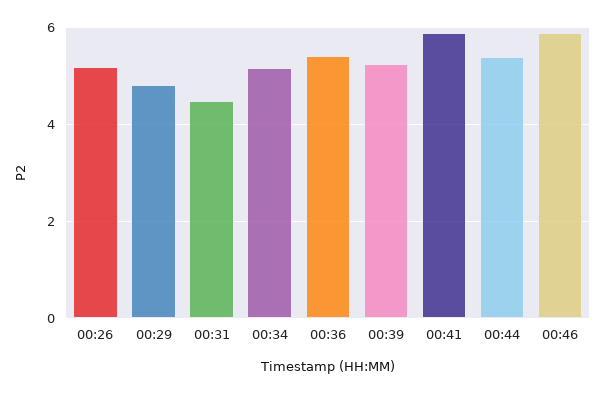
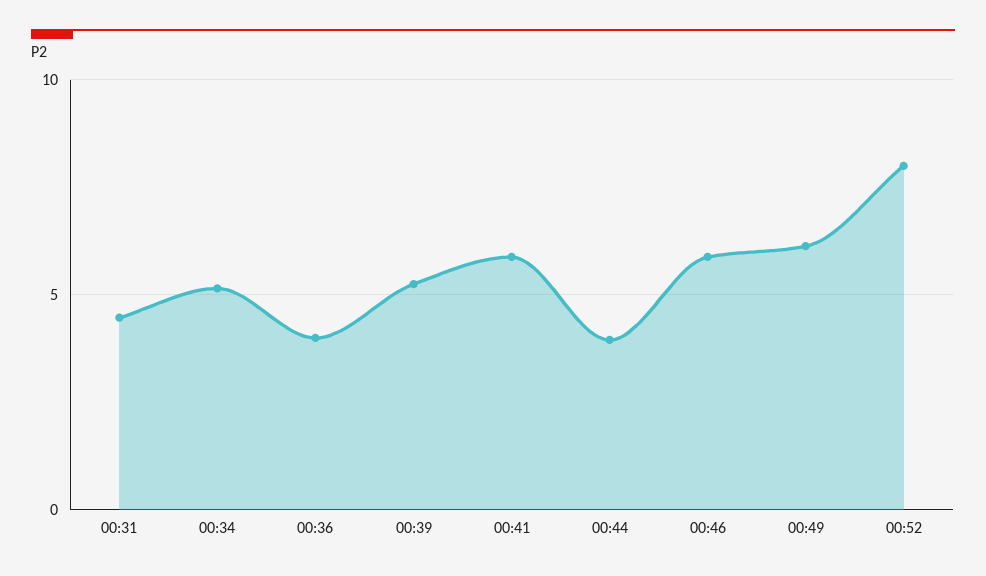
00:26: 5.2 -> none
00:29: 4.8 -> none
00:36: 5.4 -> 4
00:44: 5.4 -> 4
00:49: none -> 6
00:52: none -> 8

